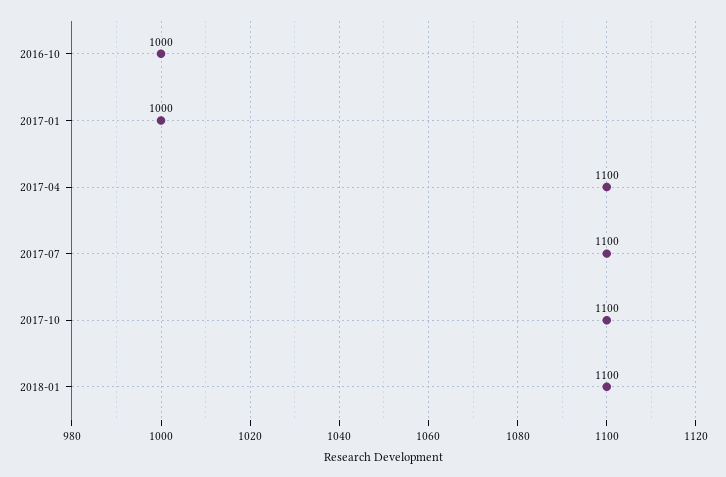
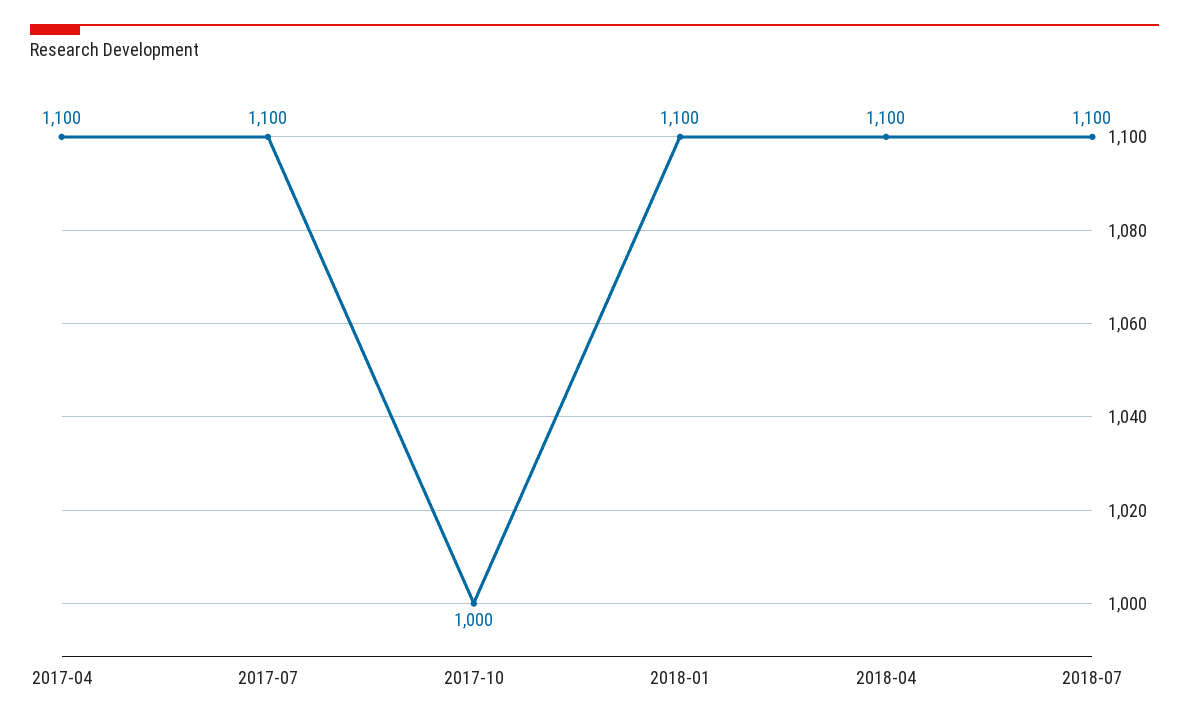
2016-10: 1000 -> none
2017-01: 1000 -> none
2017-10: 1100 -> 1000
2018-04: none -> 1100
2018-07: none -> 1100

